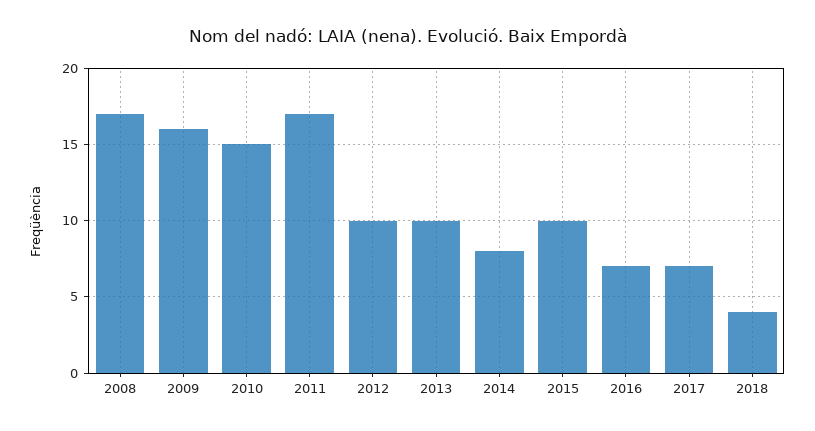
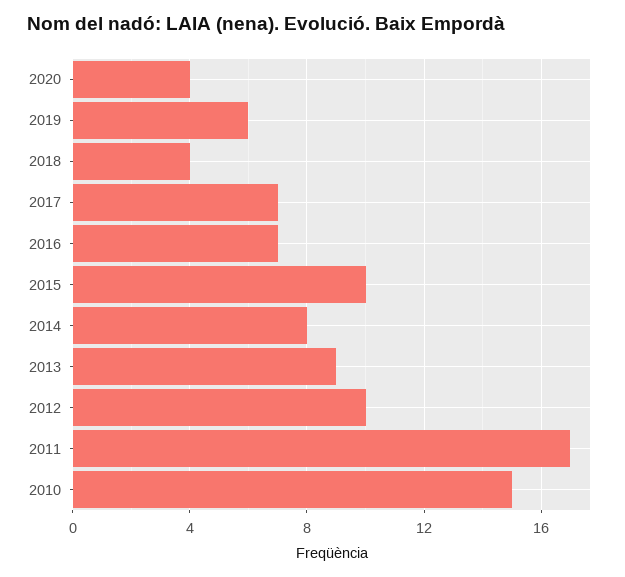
2008: 17 -> none
2009: 16 -> none
2013: 10 -> 9
2020: none -> 4
2019: none -> 6

